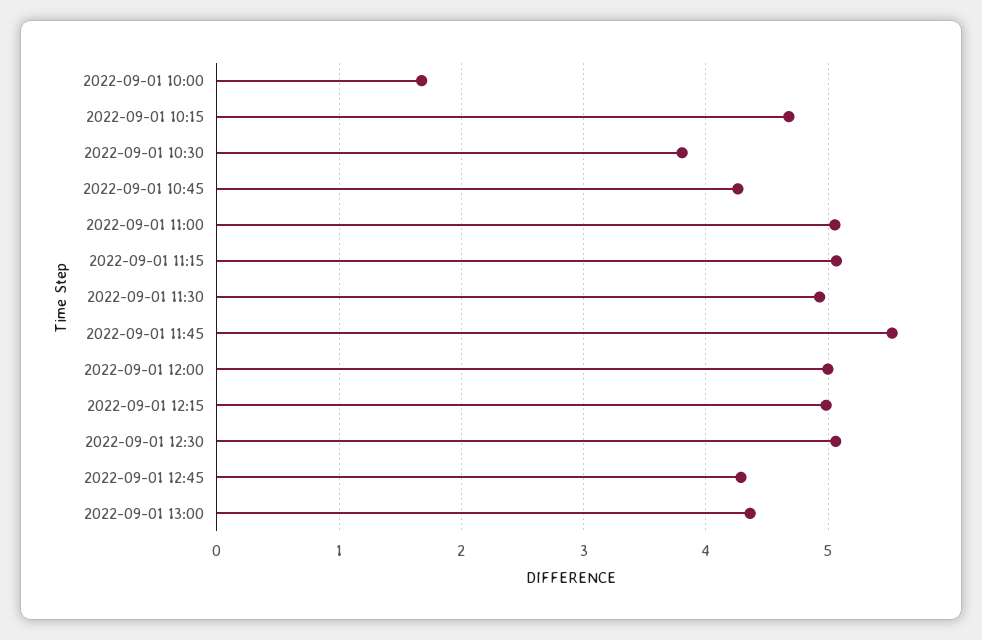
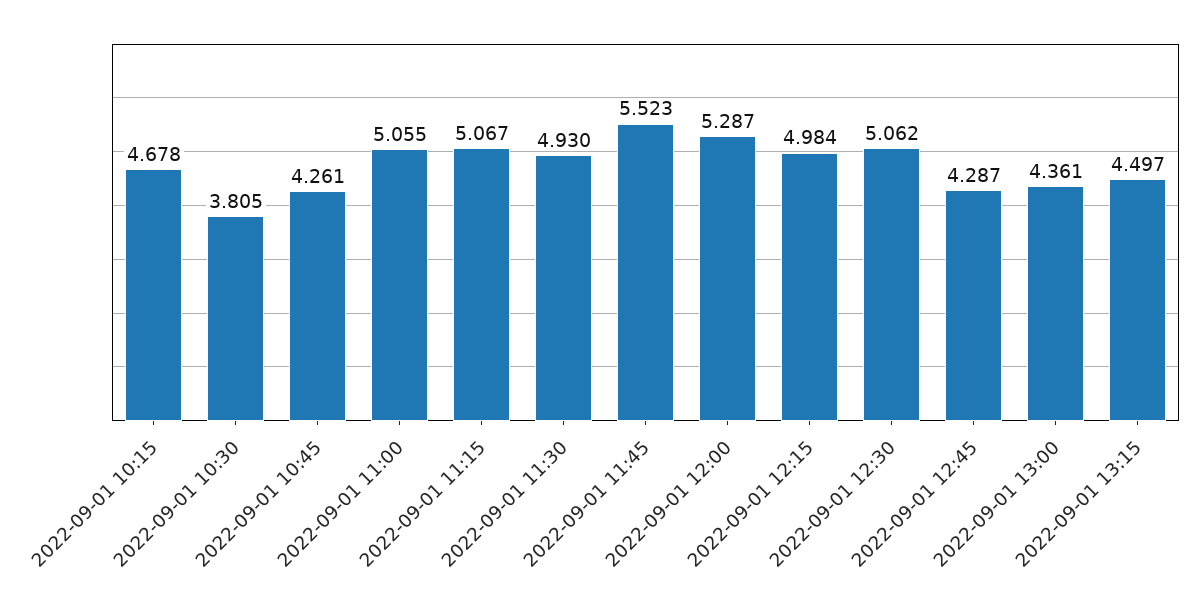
2022-09-01 10:00: 1.7 -> none
2022-09-01 12:00: 5 -> 5.287
2022-09-01 13:15: none -> 4.497

